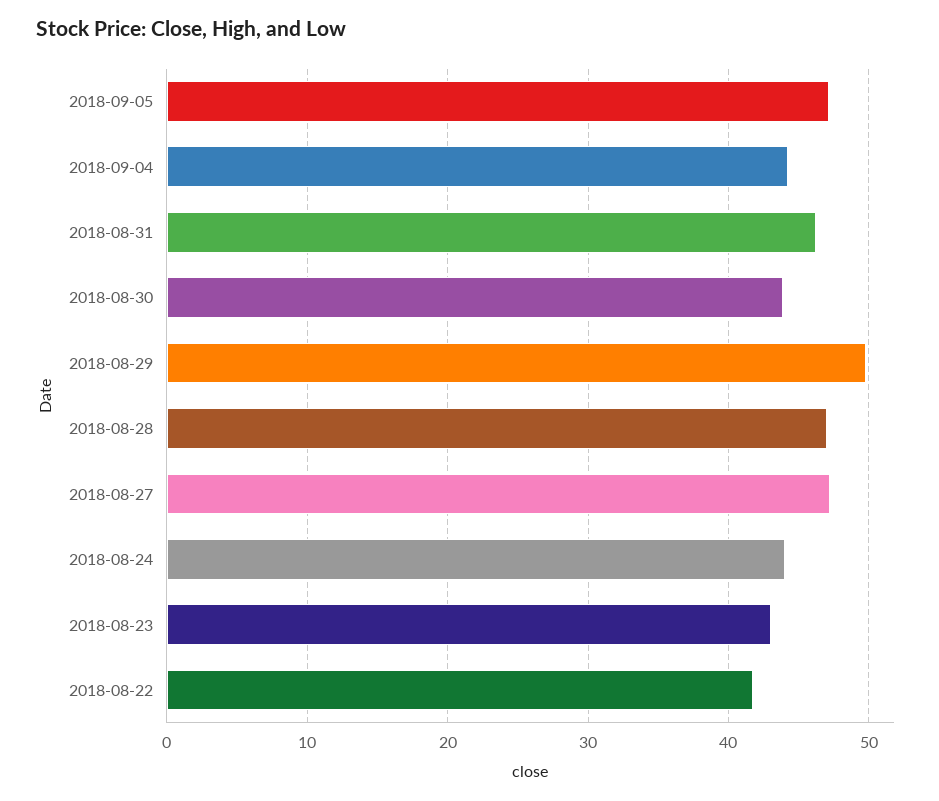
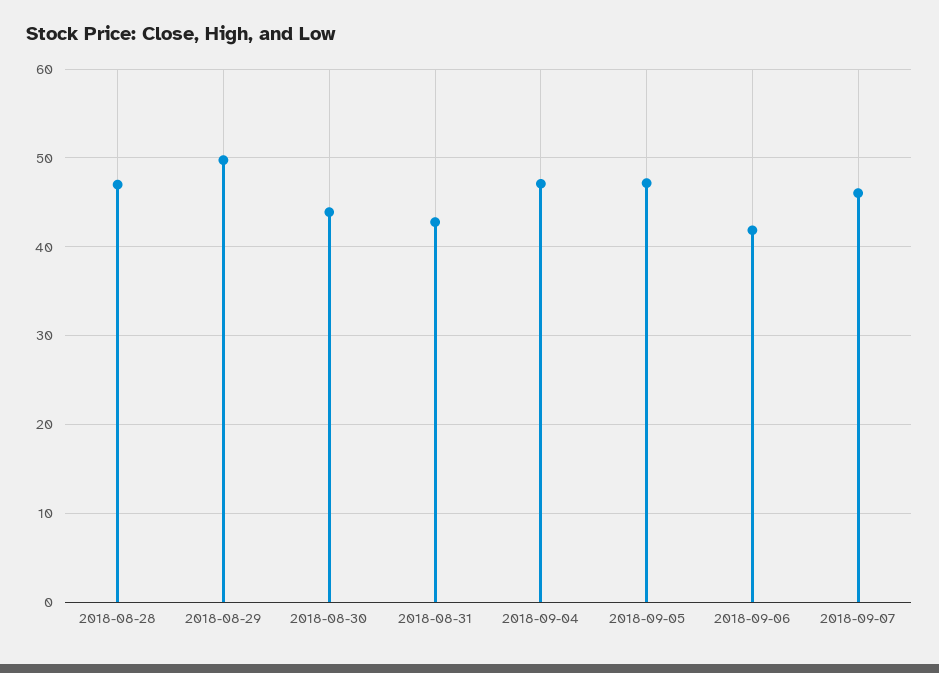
2018-09-04: 44 -> 47
2018-08-31: 46 -> 43
2018-08-27: 47 -> none
2018-08-24: 44 -> none
2018-08-23: 43 -> none
2018-08-22: 42 -> none
2018-09-06: none -> 42
2018-09-07: none -> 46

